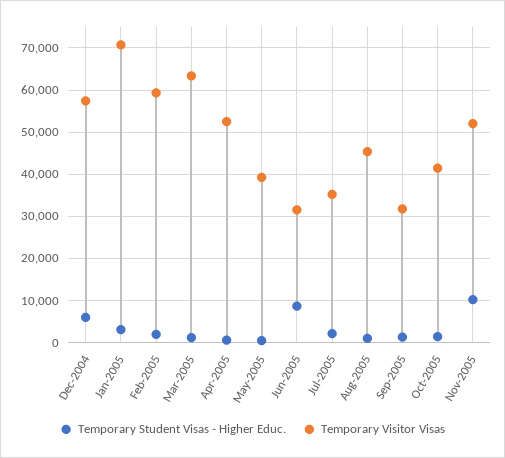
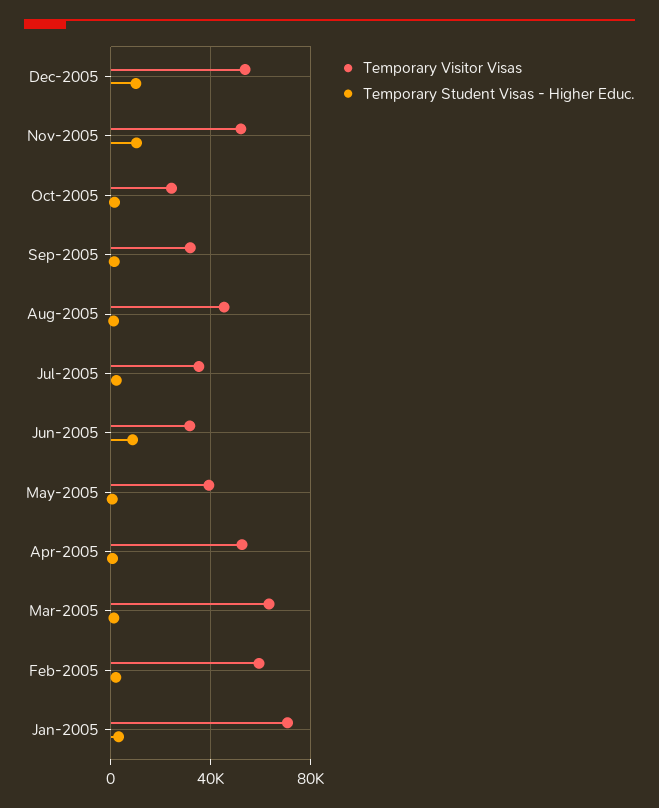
Temporary Student Visas - Higher Educ., Dec-2004: 6000 -> none
Temporary Visitor Visas, Dec-2004: 58000 -> none
Temporary Visitor Visas, Oct-2005: 42000 -> 25000
Temporary Visitor Visas, Dec-2005: none -> 55000
Temporary Student Visas - Higher Educ., Dec-2005: none -> 10000

